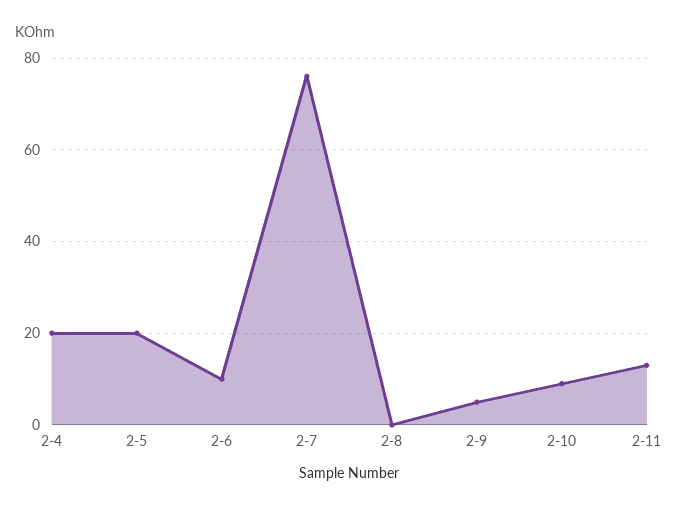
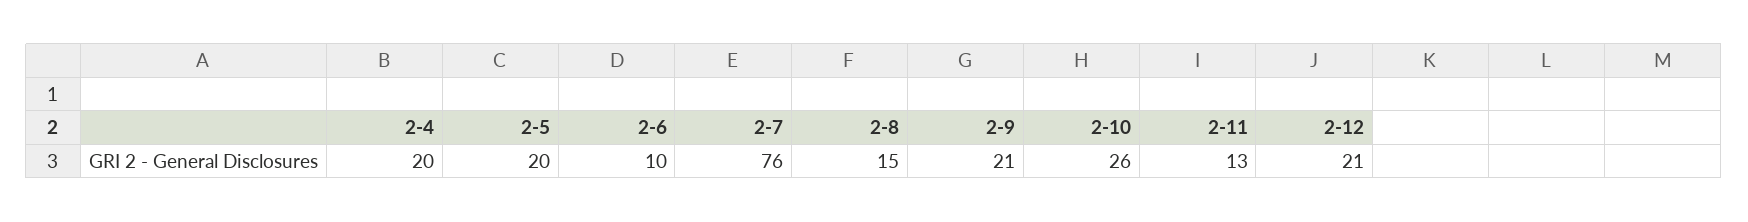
2-8: 0 -> 15
2-9: 5 -> 21
2-10: 10 -> 26
2-12: none -> 21

